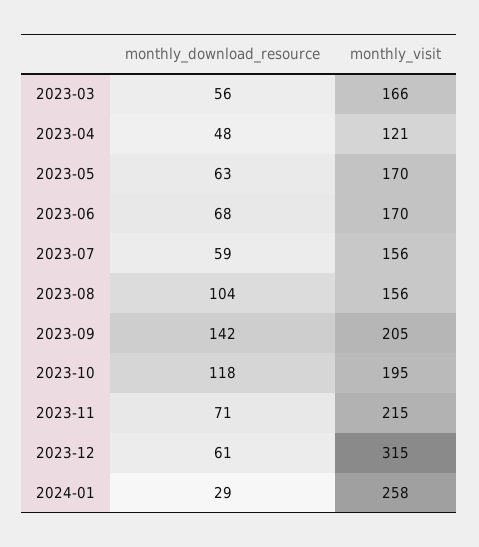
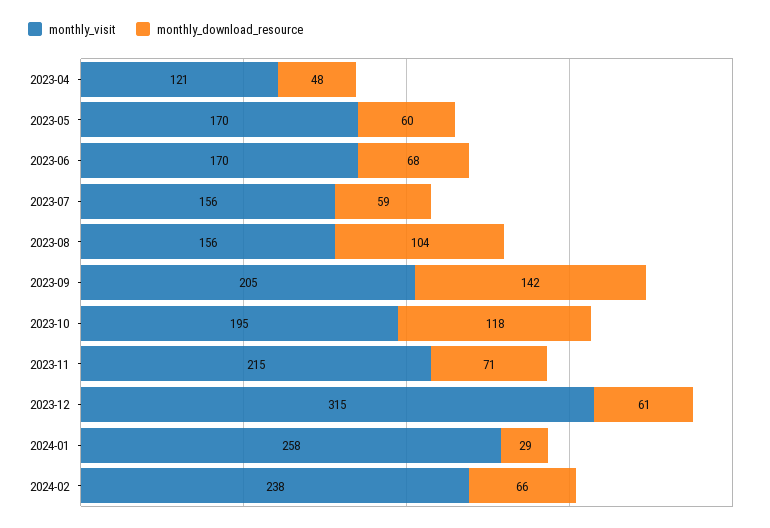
monthly_download_resource, 2023-03: 56 -> none
monthly_visit, 2023-03: 166 -> none
monthly_download_resource, 2023-05: 63 -> 60
monthly_visit, 2024-02: none -> 238
monthly_download_resource, 2024-02: none -> 66

